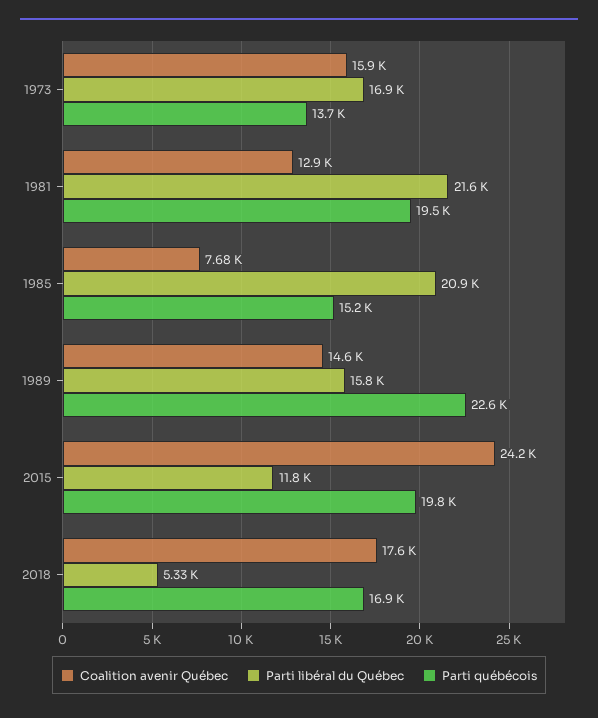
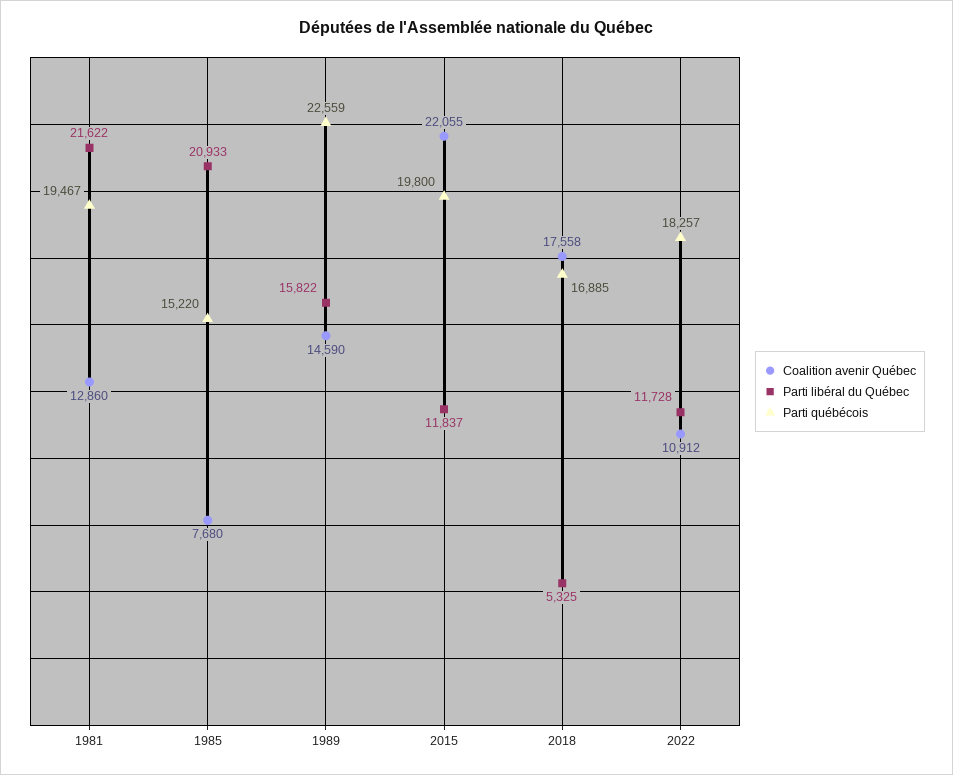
Coalition avenir Québec, 1973: 15900 -> none
Parti libéral du Québec, 1973: 16900 -> none
Parti québécois, 1973: 13700 -> none
Coalition avenir Québec, 2015: 24200 -> 22055
Coalition avenir Québec, 2022: none -> 10912
Parti libéral du Québec, 2022: none -> 11728
Parti québécois, 2022: none -> 18257

